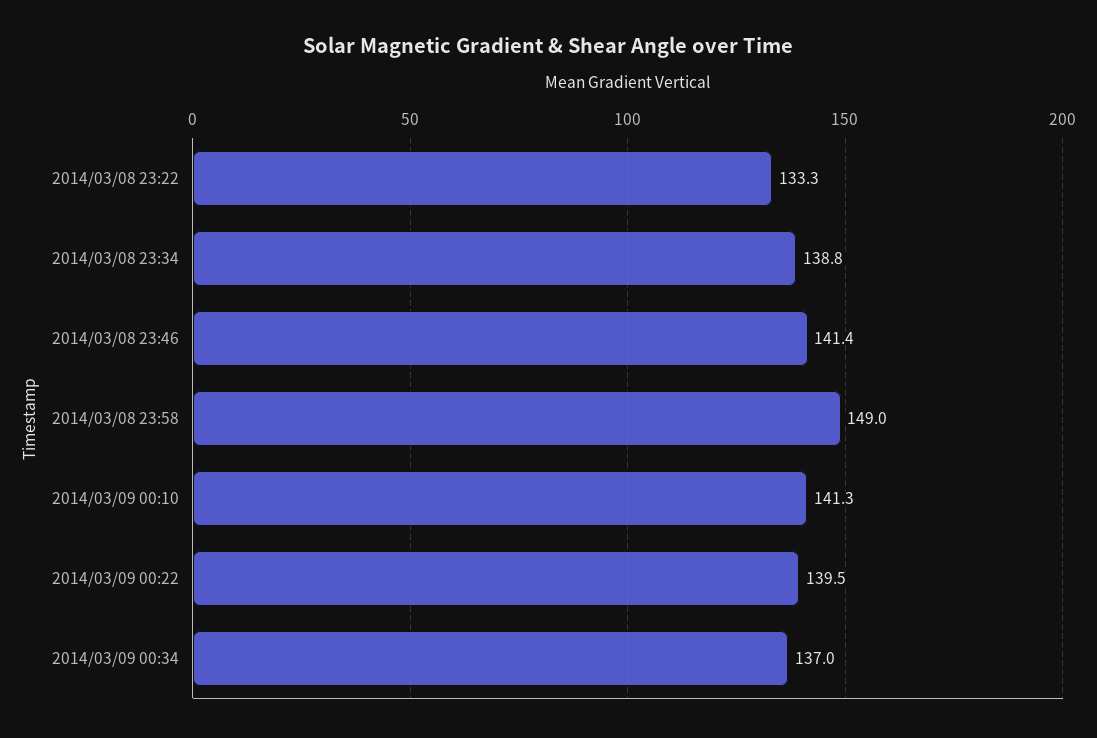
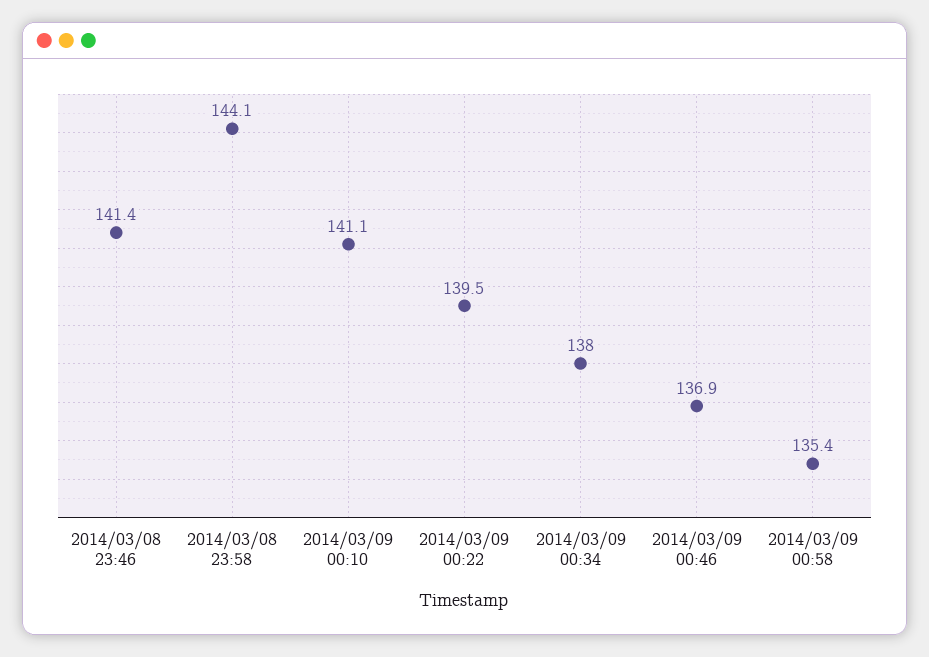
2014/03/08 23:22: 133.3 -> none
2014/03/08 23:34: 138.8 -> none
2014/03/08 23:58: 149 -> 144.1
2014/03/09 00:10: 141.3 -> 141.1
2014/03/09 00:34: 137 -> 138
2014/03/09 00:46: none -> 136.9
2014/03/09 00:58: none -> 135.4

